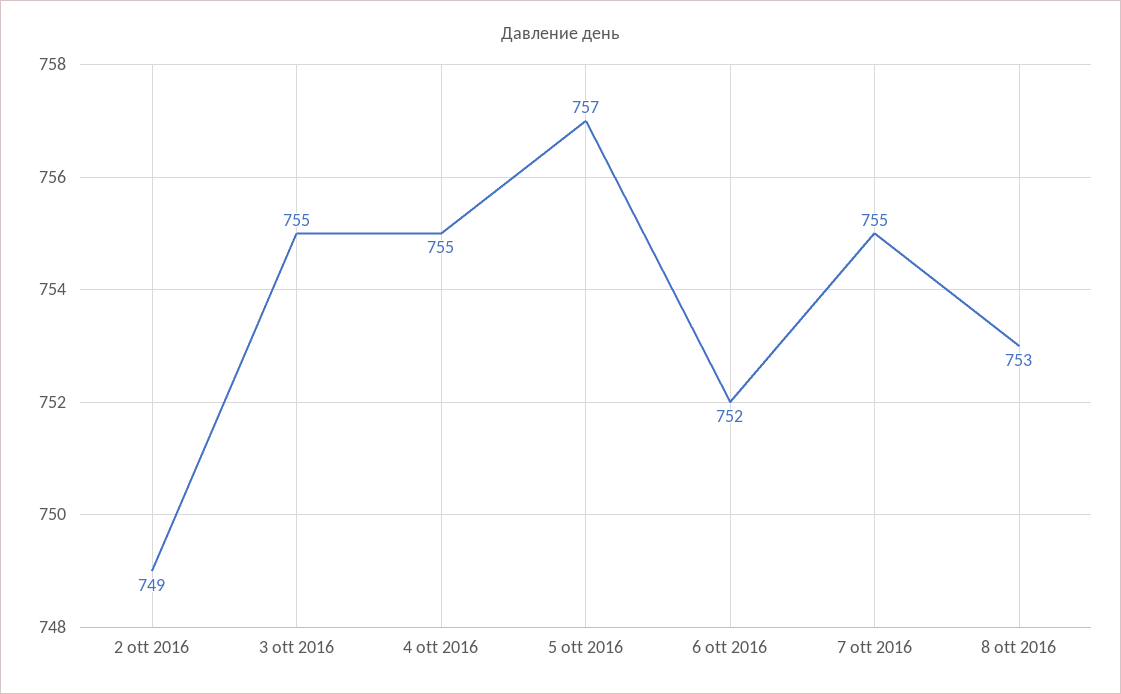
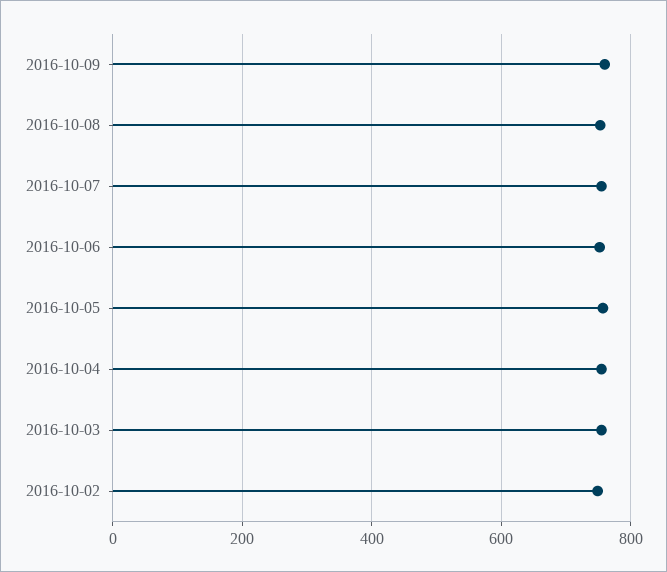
2016-10-09: none -> 760

